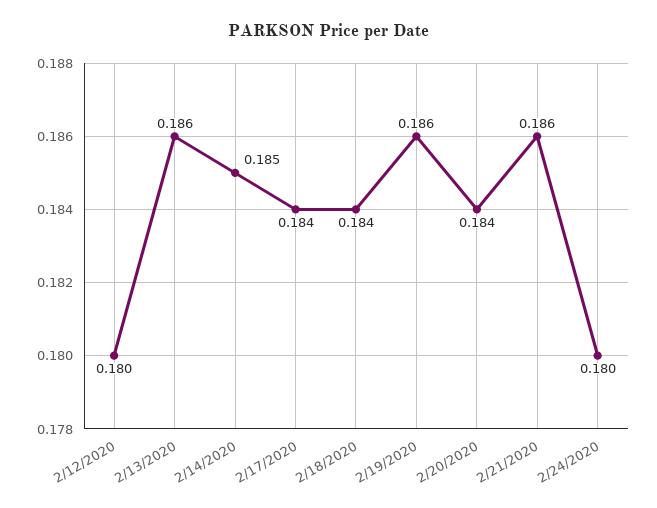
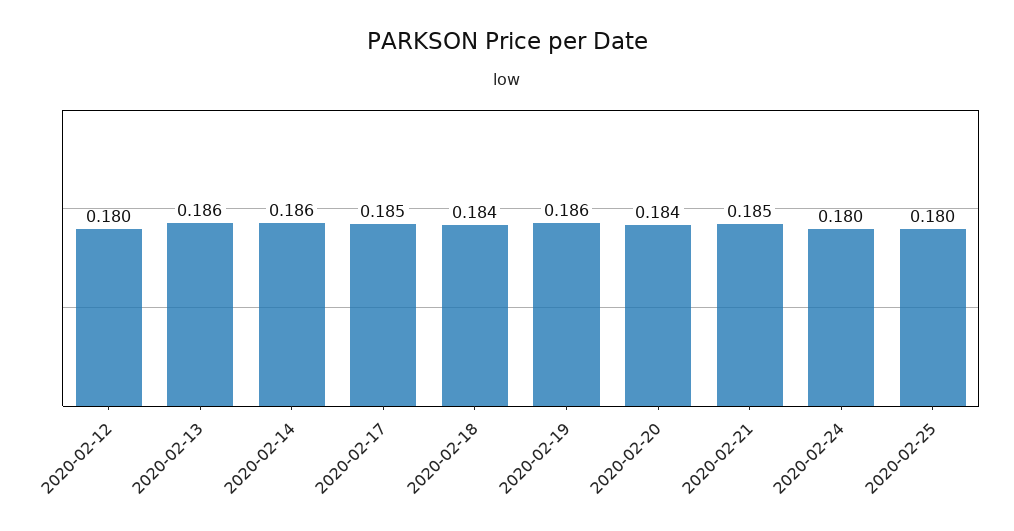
2/14/2020: 0.185 -> 0.186
2/17/2020: 0.184 -> 0.185
2/21/2020: 0.186 -> 0.185
2020-02-25: none -> 0.18

